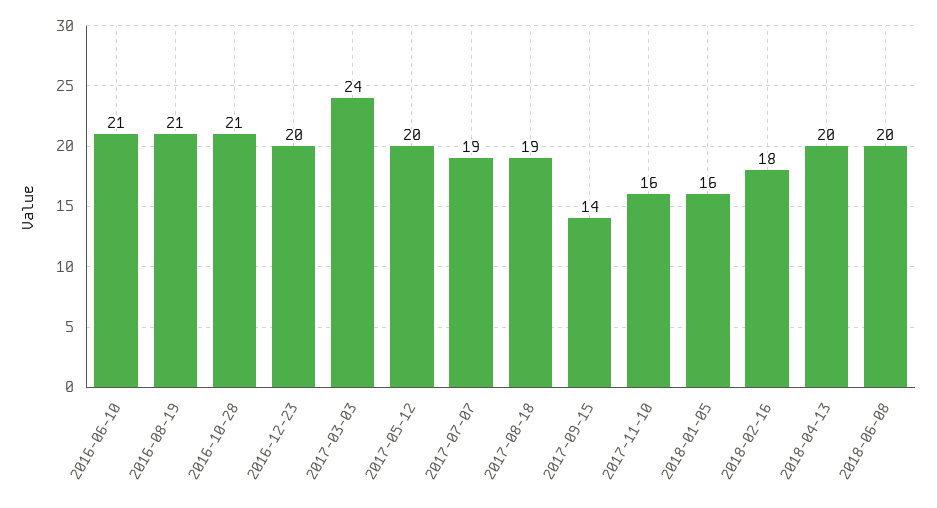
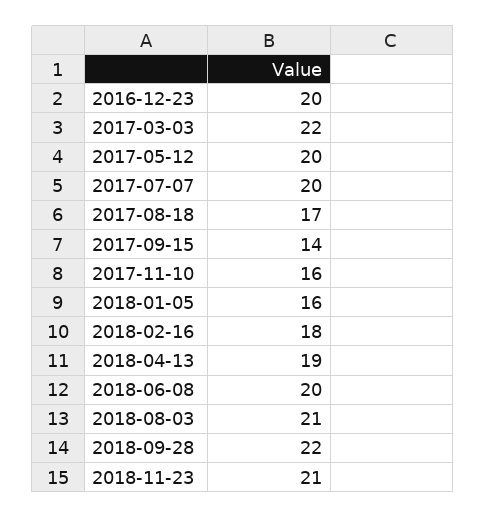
2016-06-10: 21 -> none
2016-08-19: 21 -> none
2016-10-28: 21 -> none
2017-03-03: 24 -> 22
2017-07-07: 19 -> 20
2017-08-18: 19 -> 17
2018-04-13: 20 -> 19
2018-08-03: none -> 21
2018-09-28: none -> 22
2018-11-23: none -> 21

